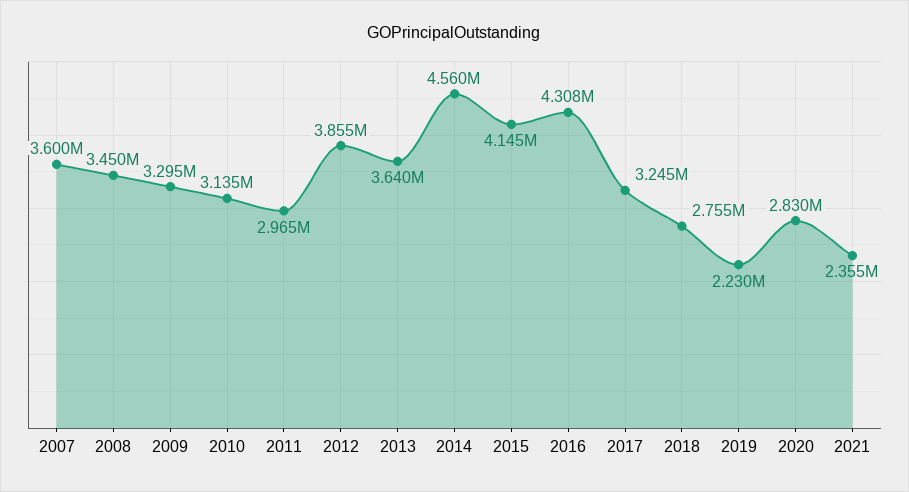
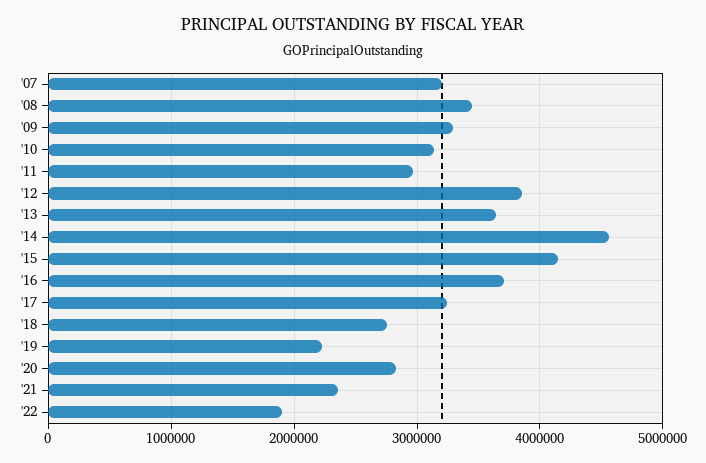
2007: 3600000 -> 3200000
2016: 4308000 -> 3700000
'22: none -> 1900000

